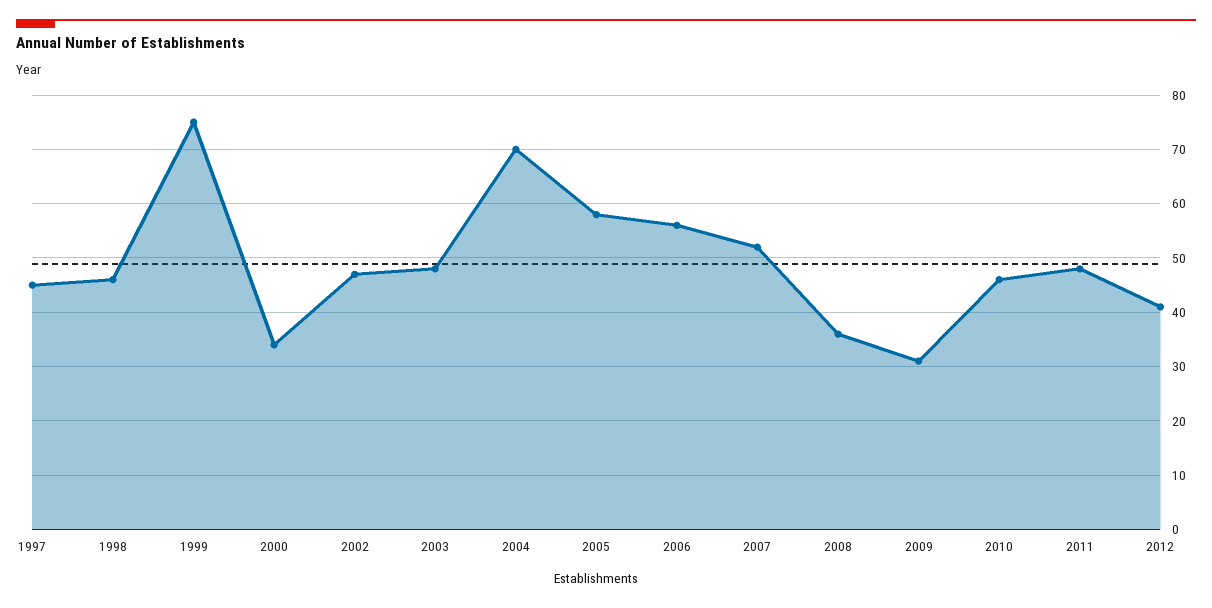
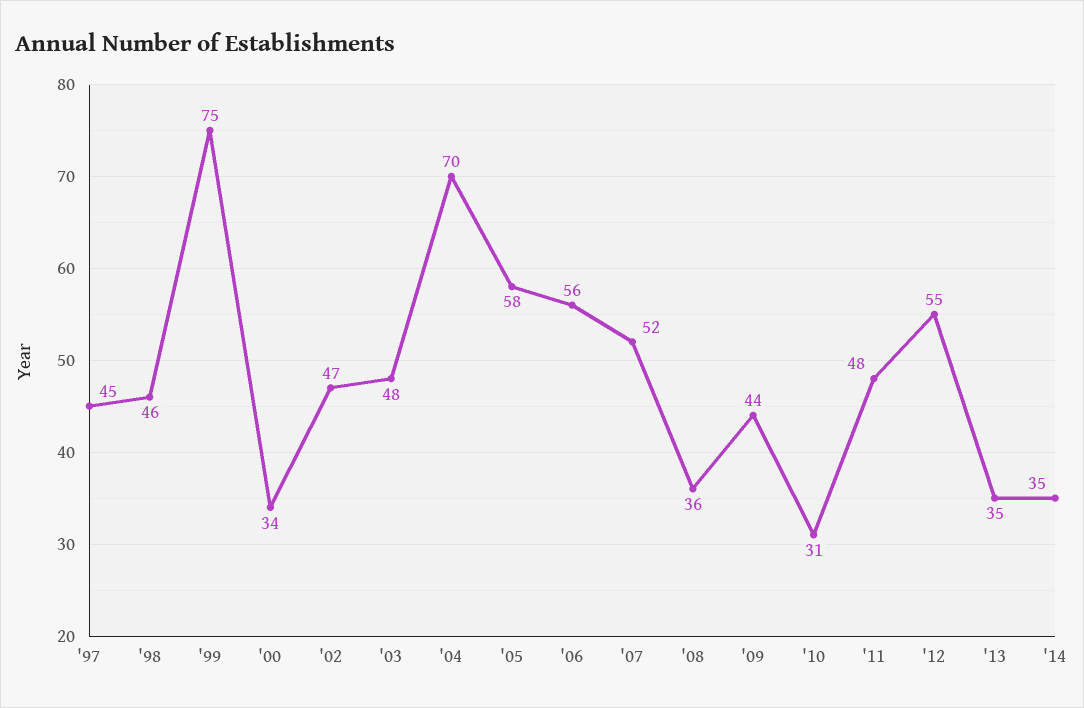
2009: 30 -> 44
2010: 45 -> 31
2012: 40 -> 55
'13: none -> 35
'14: none -> 35

